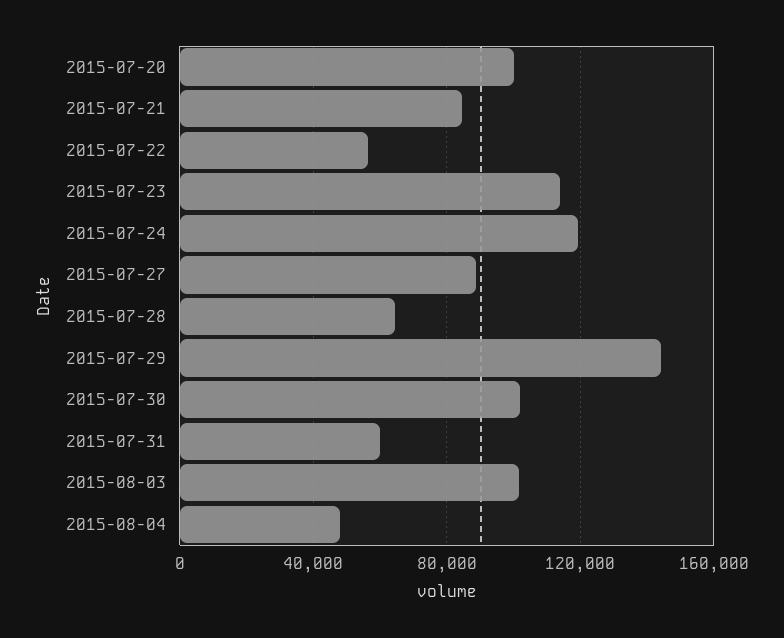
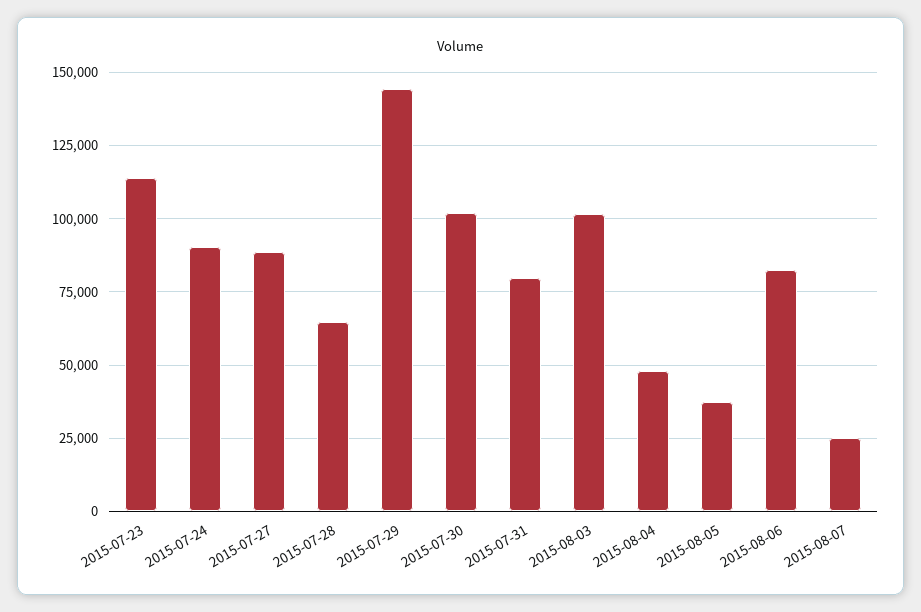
2015-07-20: 100000 -> none
2015-07-21: 85000 -> none
2015-07-22: 55000 -> none
2015-07-24: 120000 -> 90000
2015-07-31: 60000 -> 80000
2015-08-05: none -> 37500
2015-08-06: none -> 82500
2015-08-07: none -> 25000

